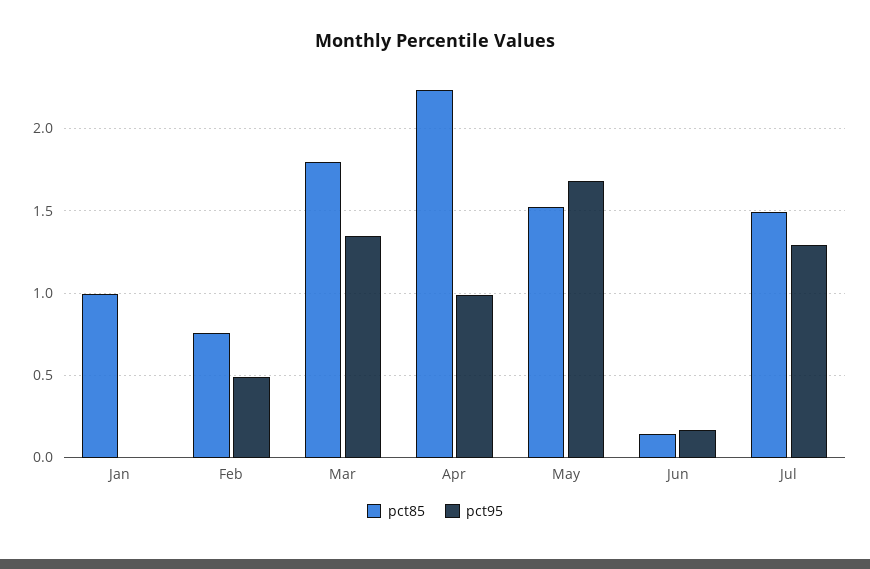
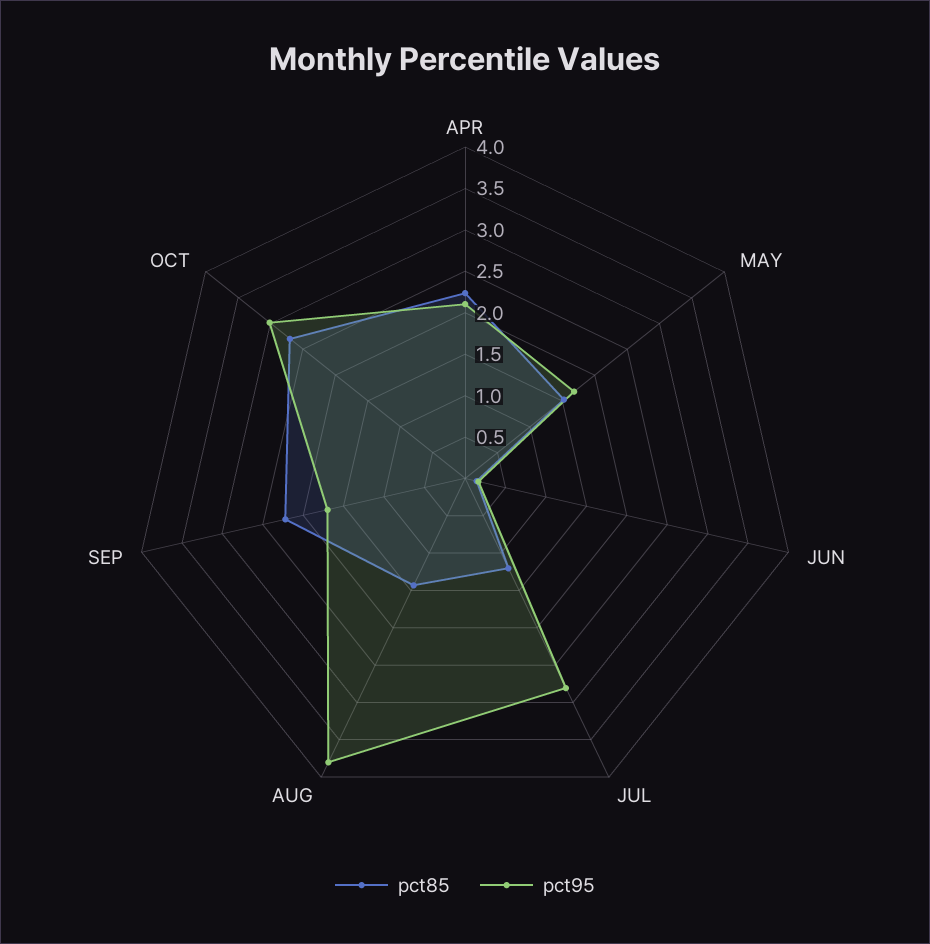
pct85, Jan: 1 -> none
pct95, Jan: 0 -> none
pct85, Feb: 0.75 -> none
pct95, Feb: 0.5 -> none
pct85, Mar: 1.8 -> none
pct95, Mar: 1.35 -> none
pct95, Apr: 1 -> 2.1
pct85, Jul: 1.5 -> 1.2
pct95, Jul: 1.3 -> 2.8
pct85, AUG: none -> 1.4
pct95, AUG: none -> 3.8
pct85, SEP: none -> 2.2
pct95, SEP: none -> 1.7
pct85, OCT: none -> 2.7
pct95, OCT: none -> 3

